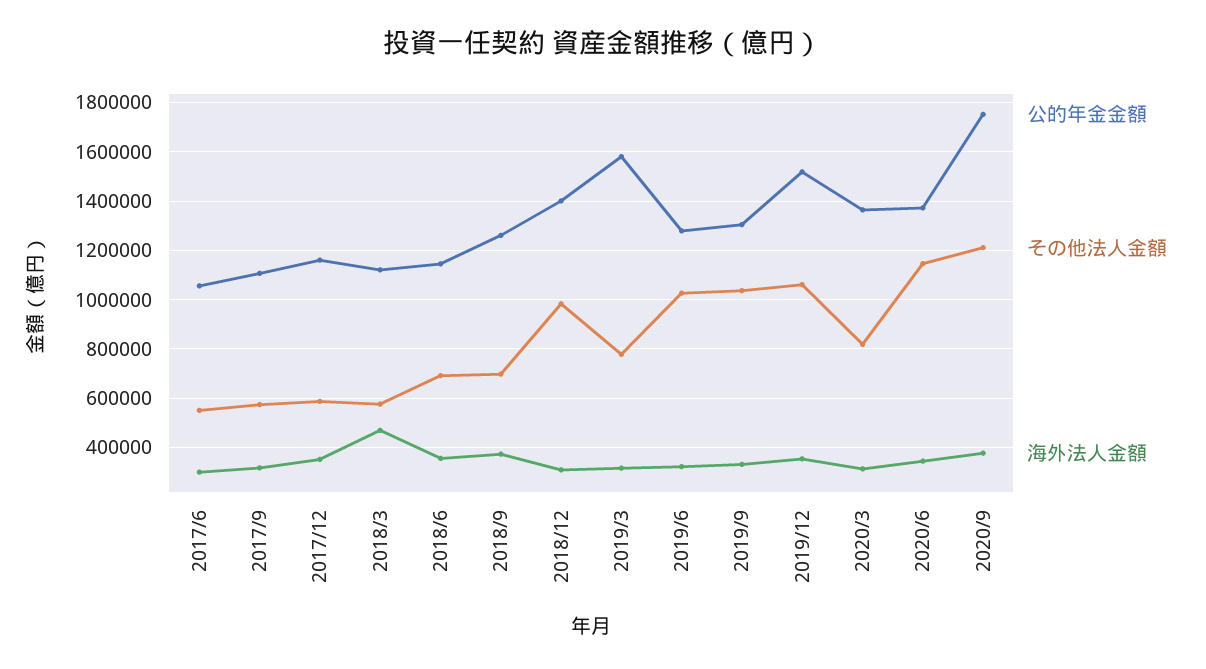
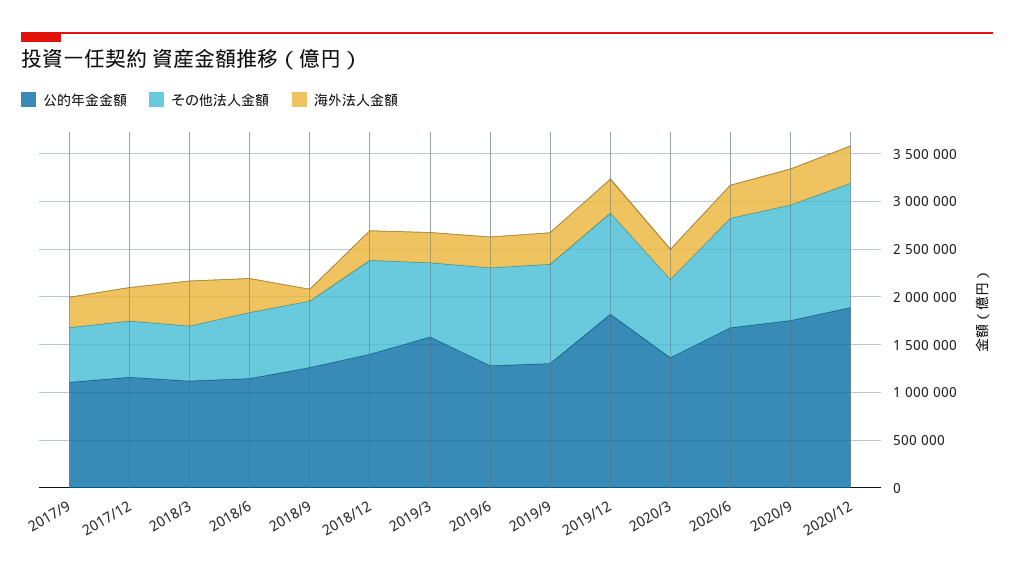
公的年金金額, 2017/6: 1050000 -> none
その他法人金額, 2017/6: 550000 -> none
海外法人金額, 2017/6: 300000 -> none
海外法人金額, 2018/9: 375000 -> 100000
公的年金金額, 2019/12: 1525000 -> 1800000
公的年金金額, 2020/6: 1375000 -> 1700000
公的年金金額, 2020/12: none -> 1900000
その他法人金額, 2020/12: none -> 1300000
海外法人金額, 2020/12: none -> 400000

